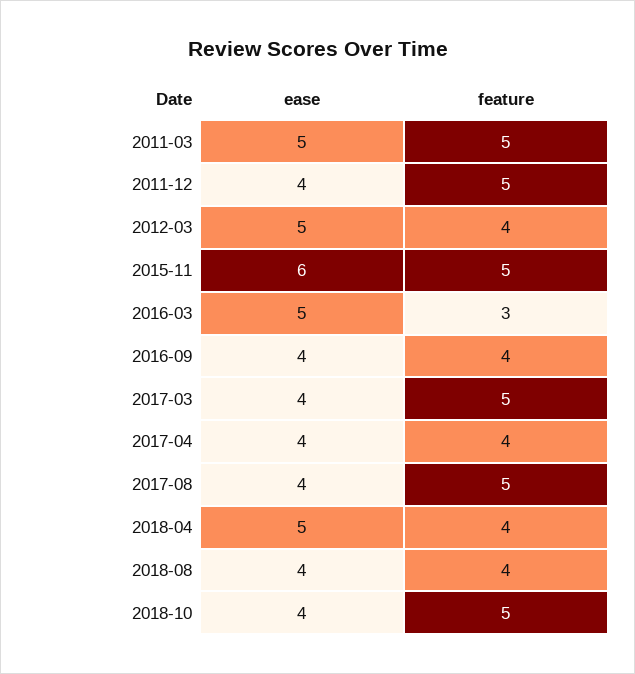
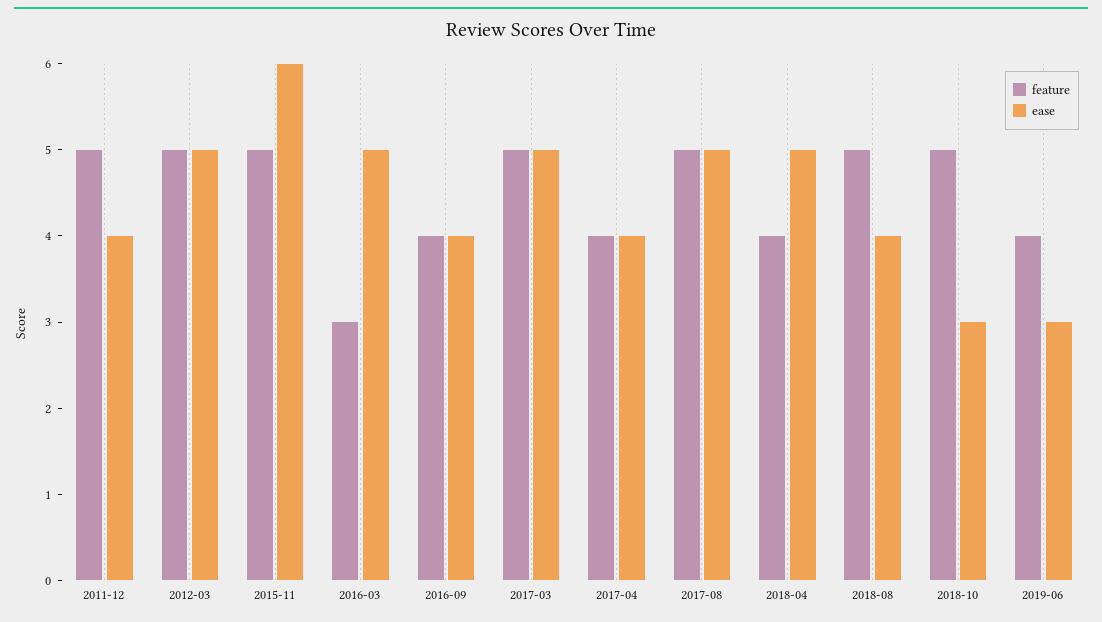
ease, 2011-03: 5 -> none
feature, 2011-03: 5 -> none
feature, 2012-03: 4 -> 5
ease, 2017-03: 4 -> 5
ease, 2017-08: 4 -> 5
feature, 2018-08: 4 -> 5
ease, 2018-10: 4 -> 3
feature, 2019-06: none -> 4
ease, 2019-06: none -> 3

